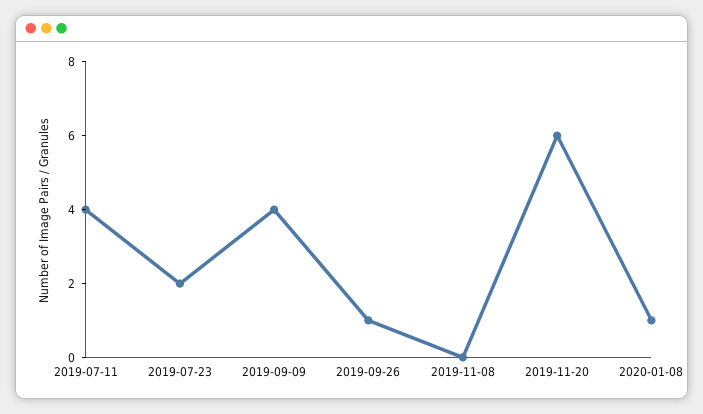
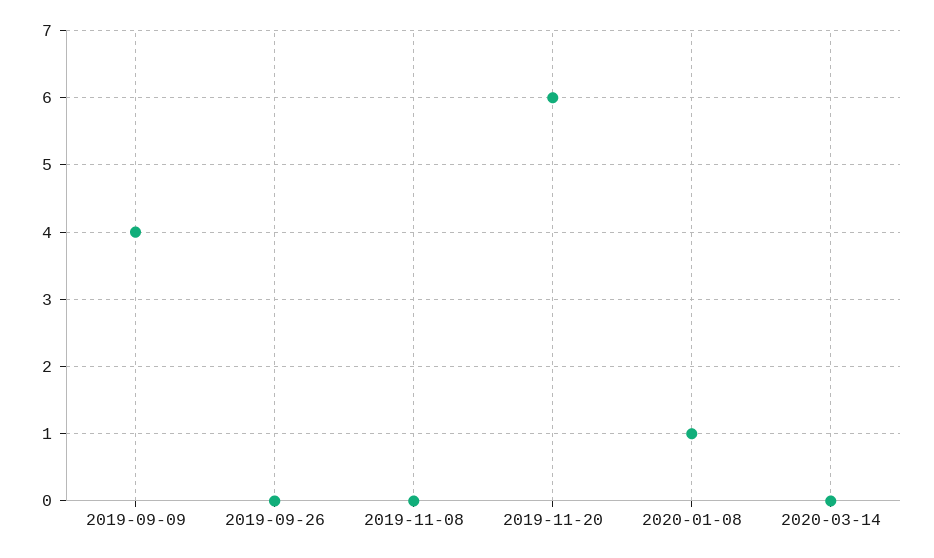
2019-07-11: 4 -> none
2019-07-23: 2 -> none
2019-09-26: 1 -> 0
2020-03-14: none -> 0

